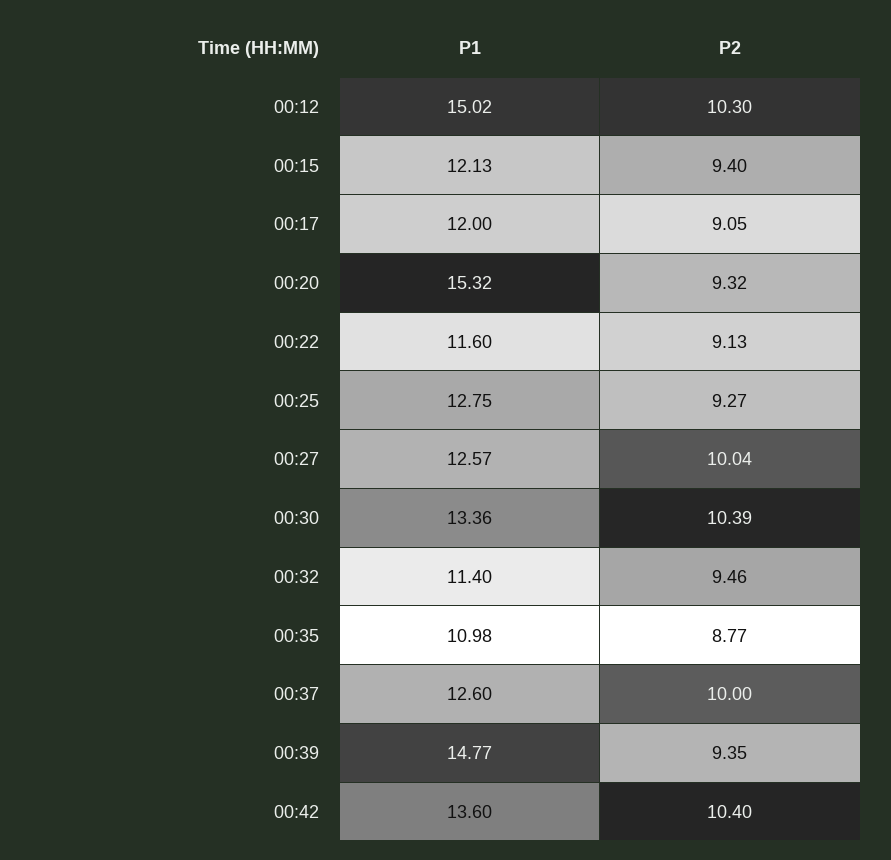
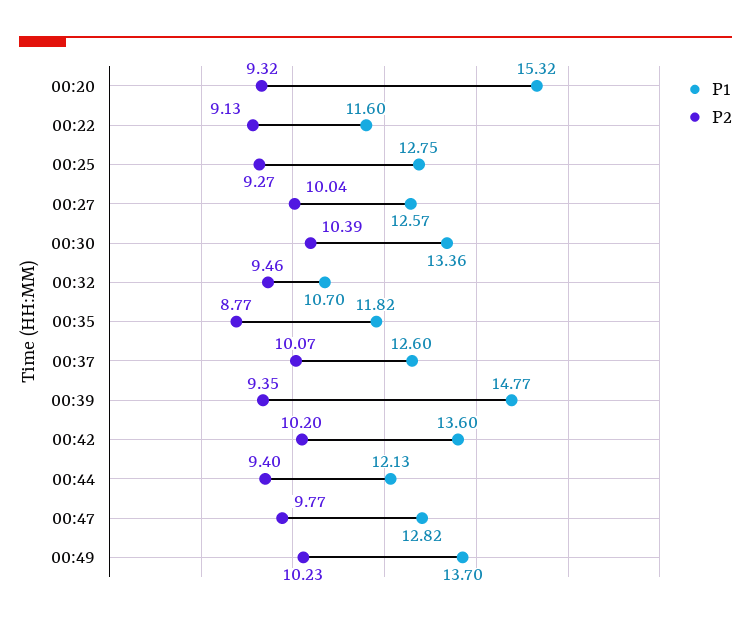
P1, 00:12: 15.02 -> none
P2, 00:12: 10.3 -> none
P1, 00:15: 12.13 -> none
P2, 00:15: 9.4 -> none
P1, 00:17: 12 -> none
P2, 00:17: 9.05 -> none
P1, 00:32: 11.4 -> 10.7
P1, 00:35: 10.98 -> 11.82
P2, 00:37: 10 -> 10.07
P2, 00:42: 10.4 -> 10.2
P1, 00:44: none -> 12.13
P2, 00:44: none -> 9.4
P1, 00:47: none -> 12.82
P2, 00:47: none -> 9.77
P1, 00:49: none -> 13.7
P2, 00:49: none -> 10.23

